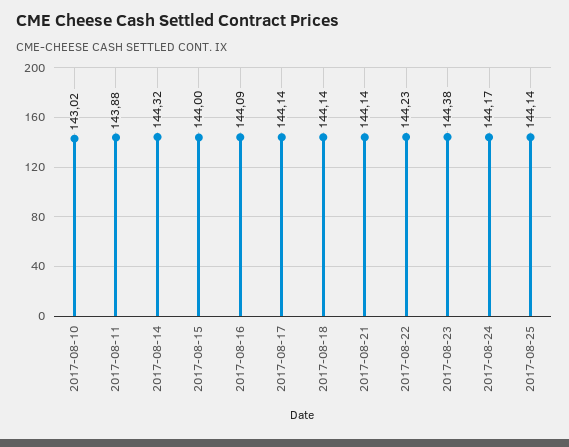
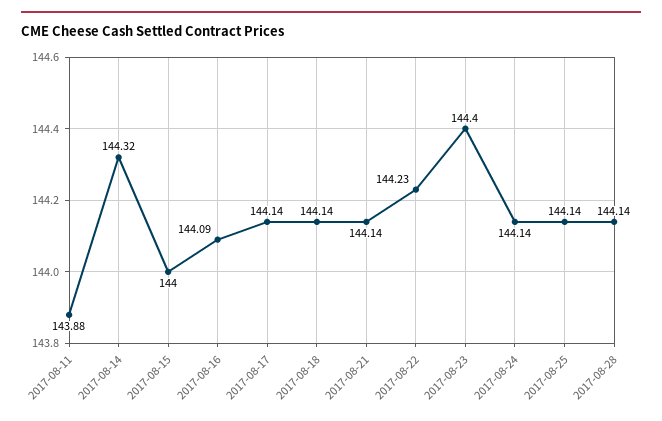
2017-08-10: 143.02 -> none
2017-08-23: 144.38 -> 144.4
2017-08-24: 144.17 -> 144.14
2017-08-28: none -> 144.14

